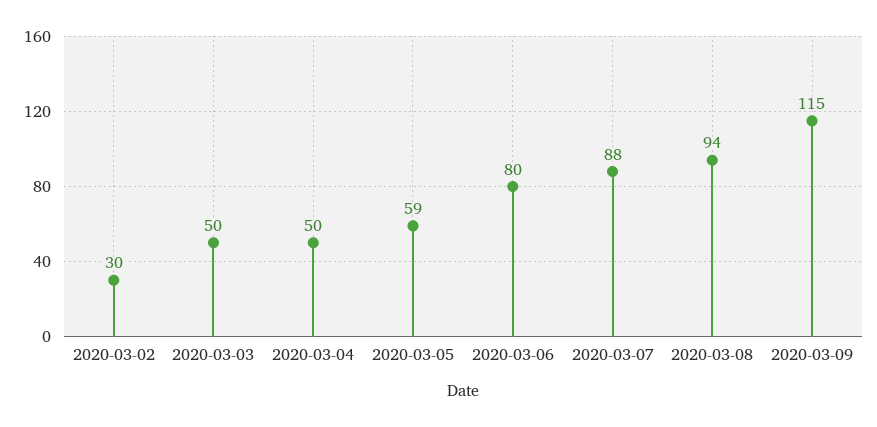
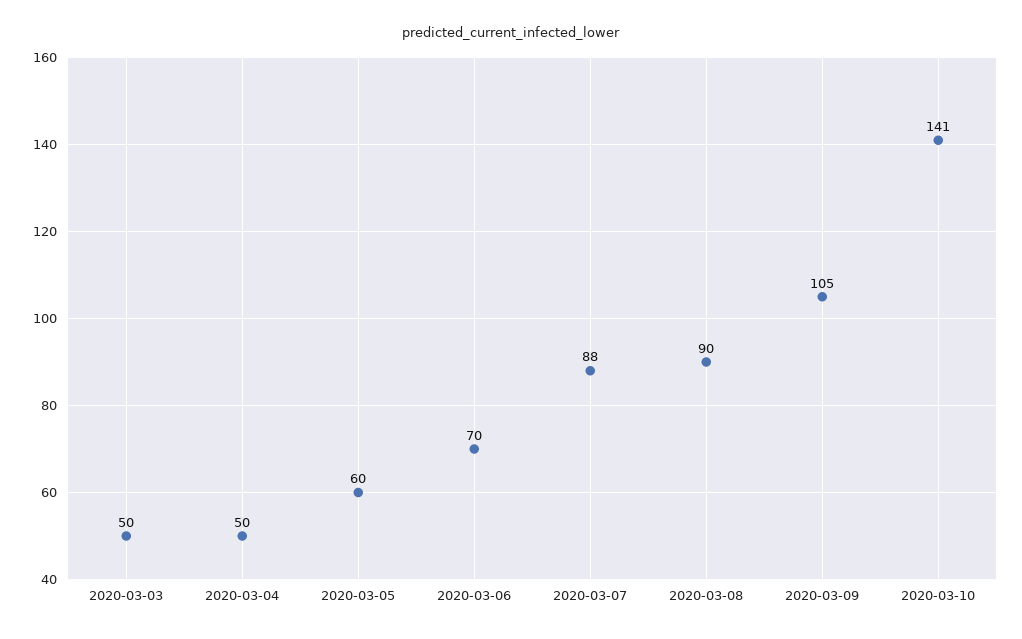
2020-03-02: 30 -> none
2020-03-05: 59 -> 60
2020-03-06: 80 -> 70
2020-03-08: 94 -> 90
2020-03-09: 115 -> 105
2020-03-10: none -> 141

